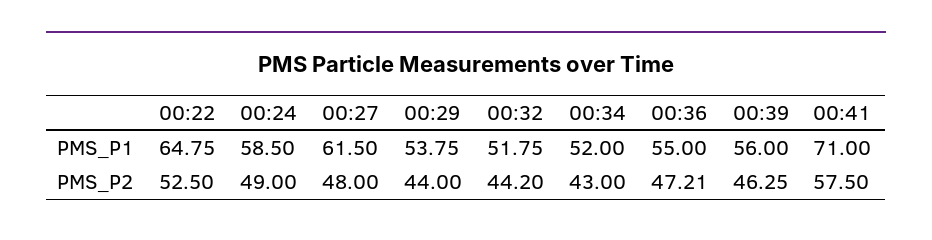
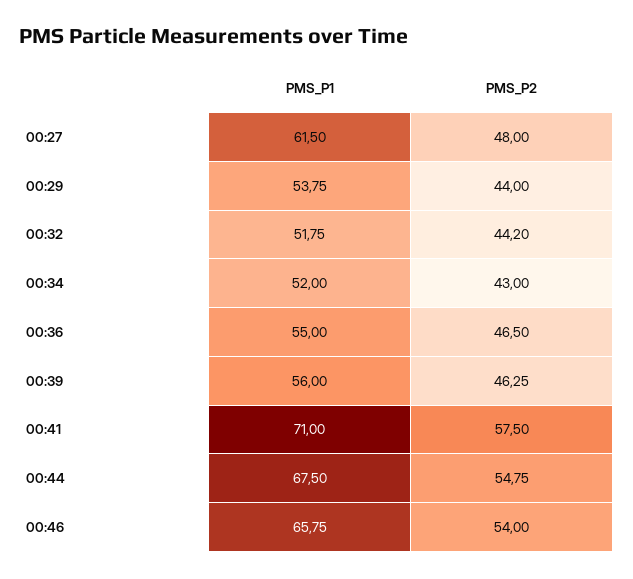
00:22, PMS_P1: 64.75 -> none
00:24, PMS_P1: 58.5 -> none
00:22, PMS_P2: 52.5 -> none
00:24, PMS_P2: 49 -> none
00:36, PMS_P2: 47.21 -> 46.5
00:44, PMS_P1: none -> 67.5
00:44, PMS_P2: none -> 54.75
00:46, PMS_P1: none -> 65.75
00:46, PMS_P2: none -> 54

